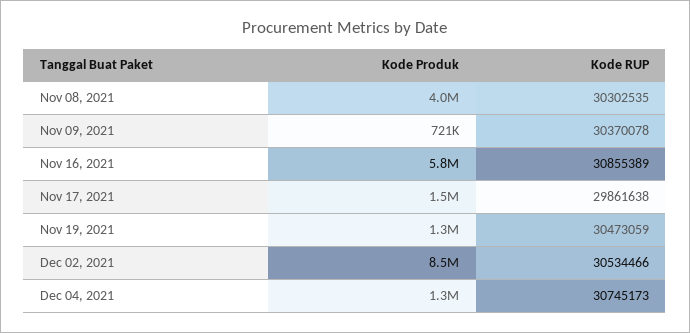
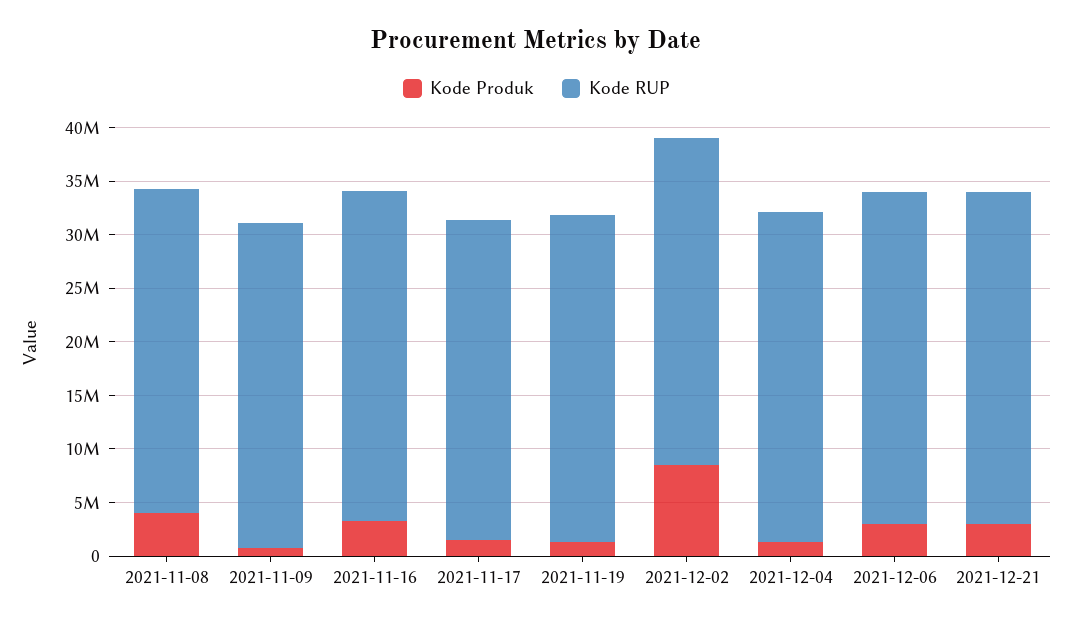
Kode Produk, Nov 16, 2021: 5800000 -> 3000000
Kode Produk, 2021-12-06: none -> 3000000
Kode RUP, 2021-12-06: none -> 31000000
Kode Produk, 2021-12-21: none -> 3000000
Kode RUP, 2021-12-21: none -> 31000000

